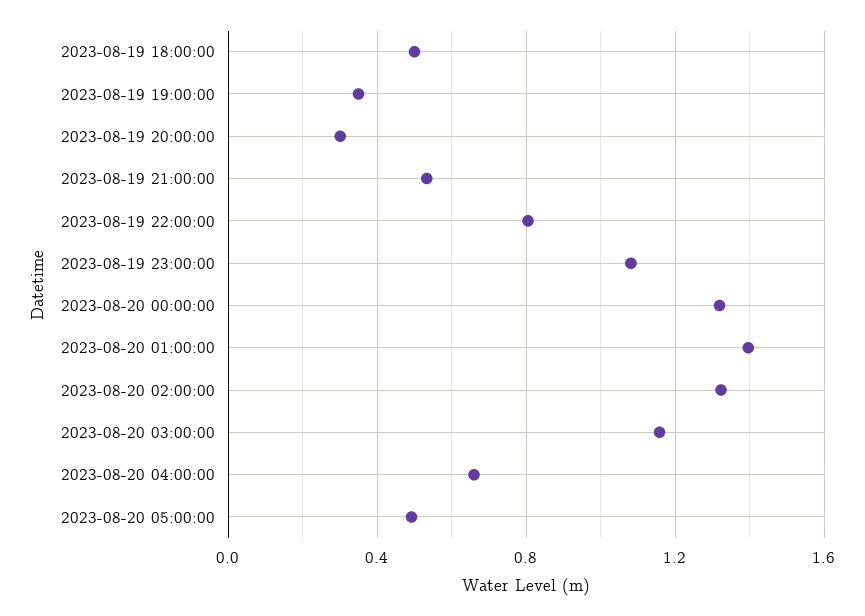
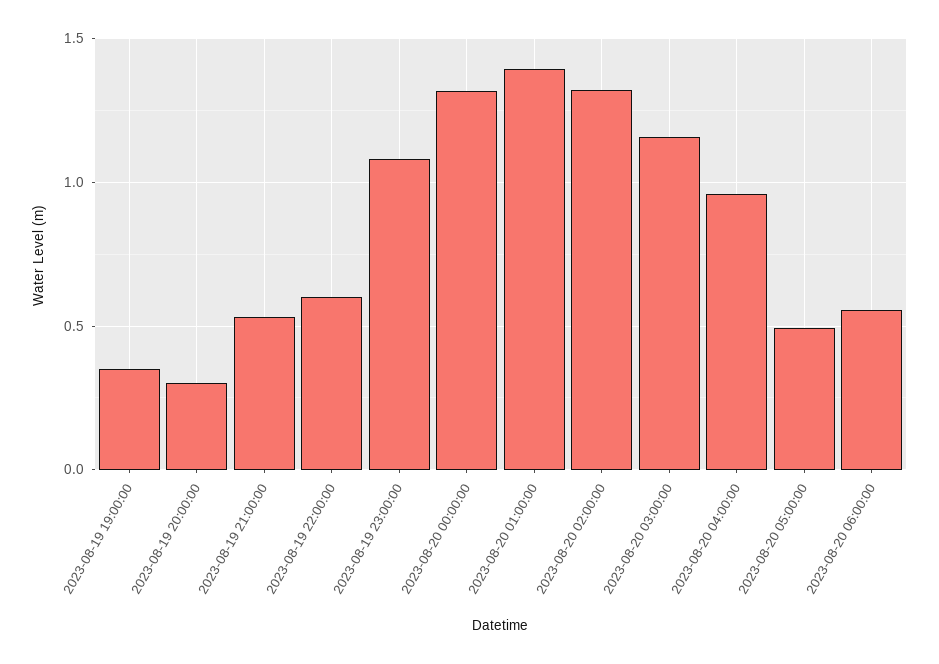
2023-08-19 18:00:00: 0.5 -> none
2023-08-19 22:00:00: 0.8 -> 0.6
2023-08-20 04:00:00: 0.65 -> 0.95
2023-08-20 06:00:00: none -> 0.55

